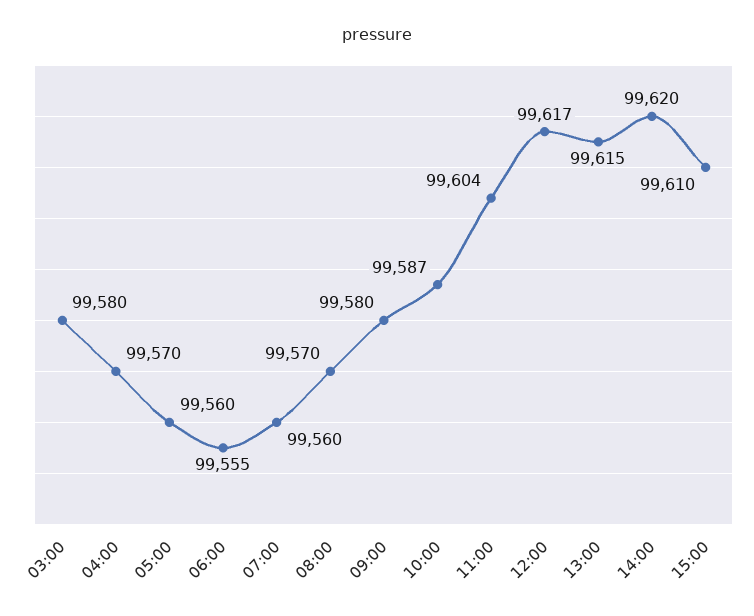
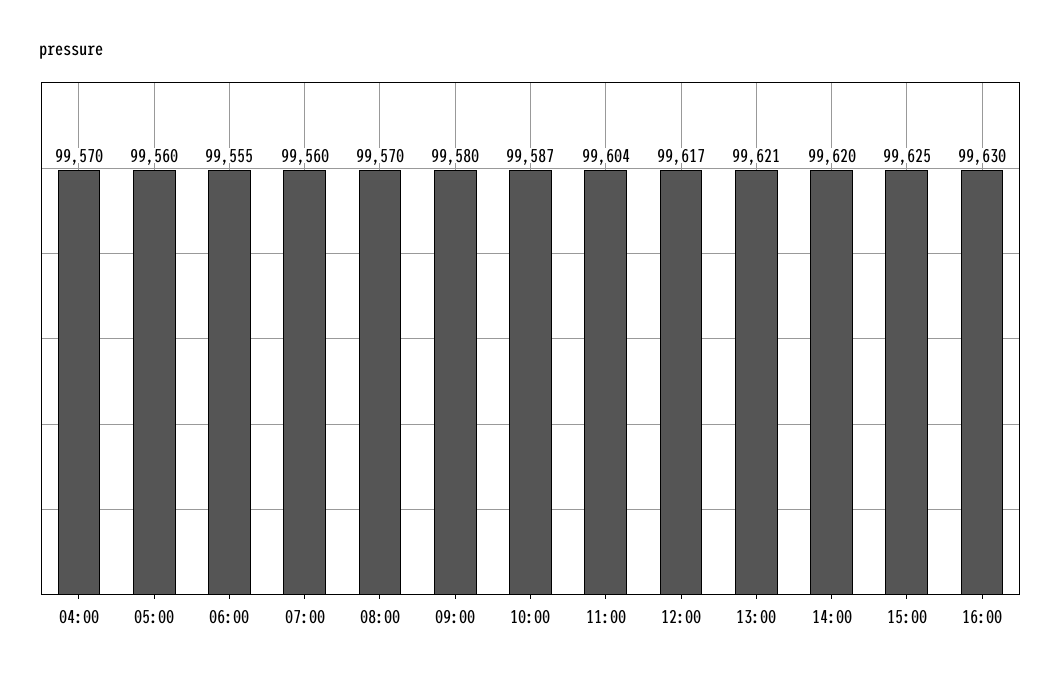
03:00: 99580 -> none
13:00: 99615 -> 99621
15:00: 99610 -> 99625
16:00: none -> 99630

